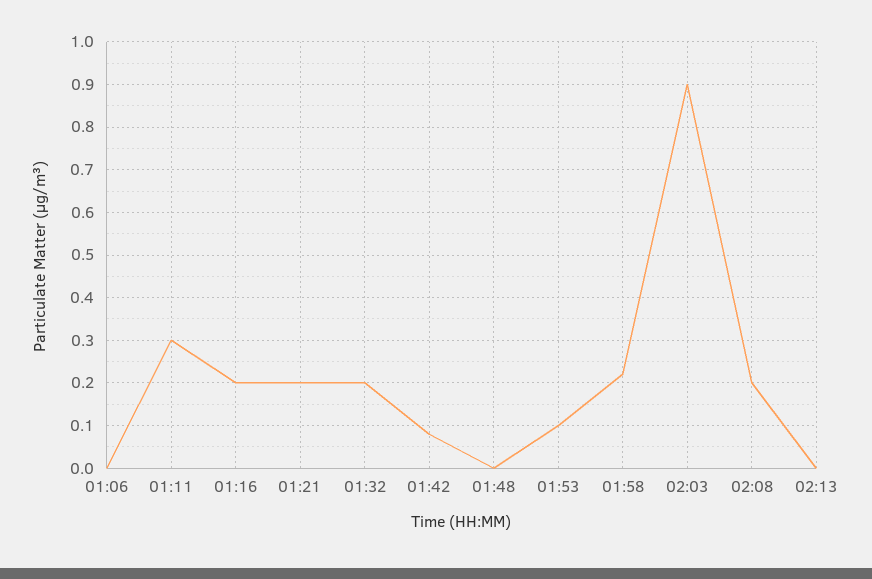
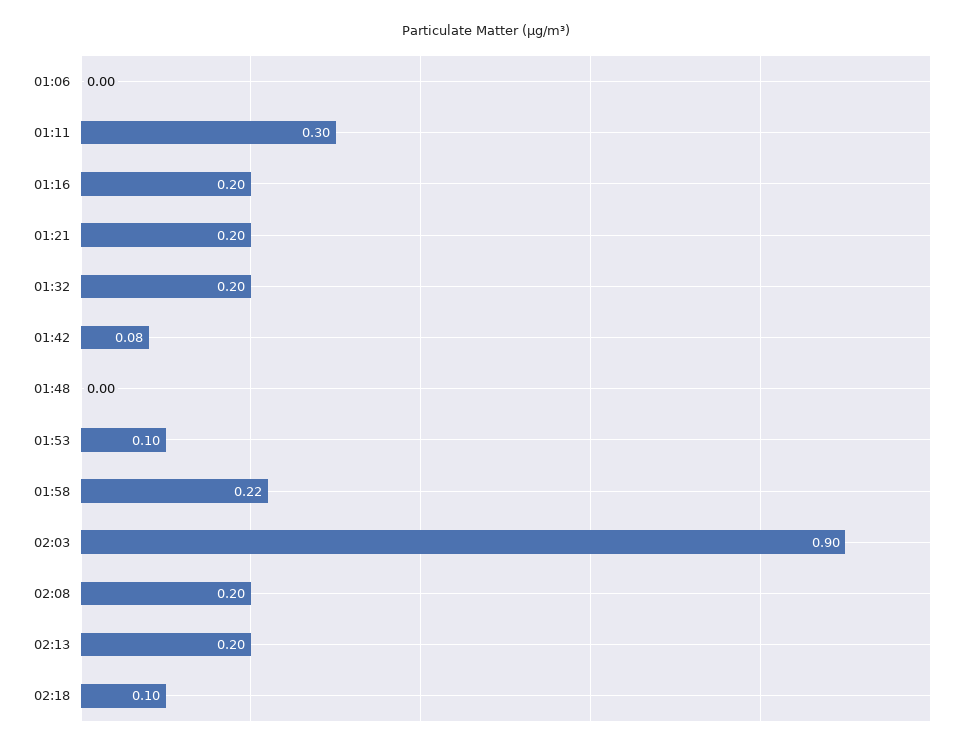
02:13: 0 -> 0.2
02:18: none -> 0.1

